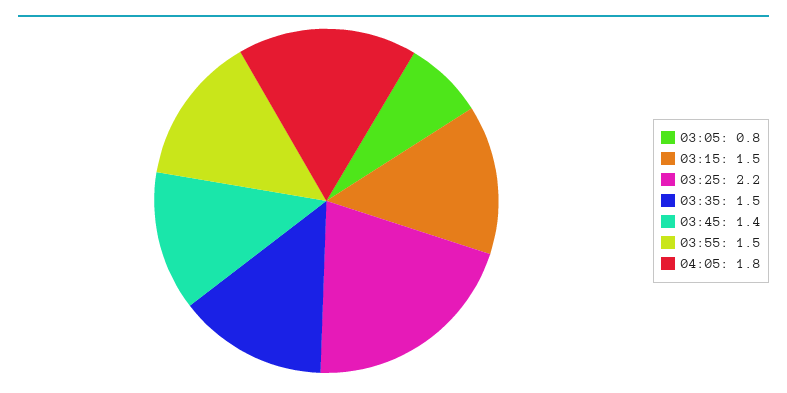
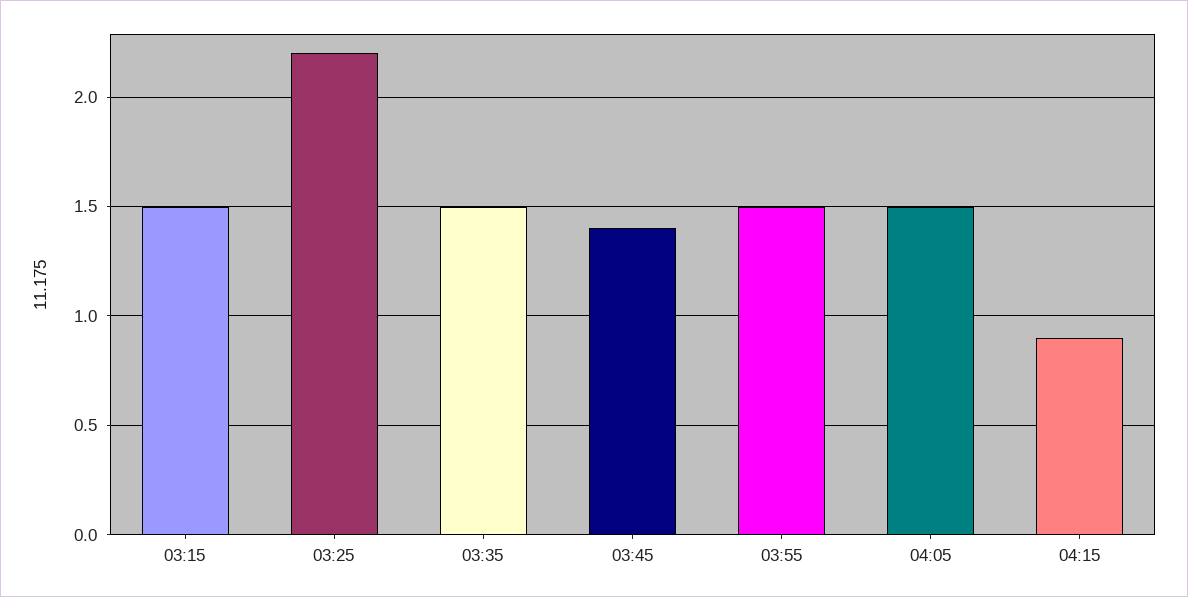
03:05: 0.8 -> none
04:05: 1.8 -> 1.5
04:15: none -> 0.9

